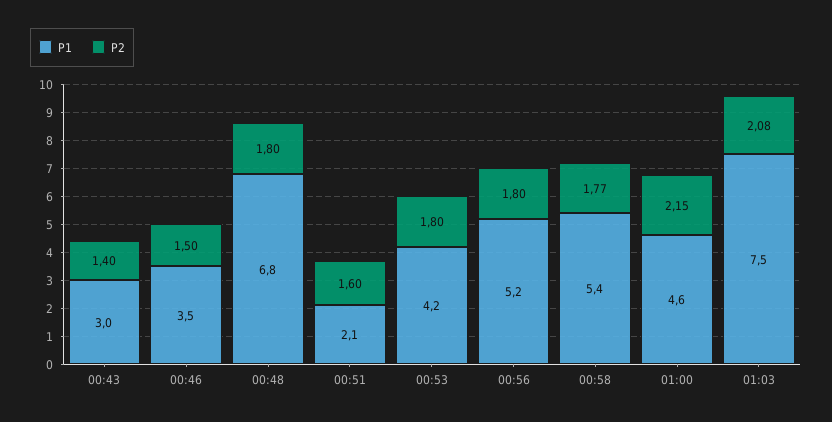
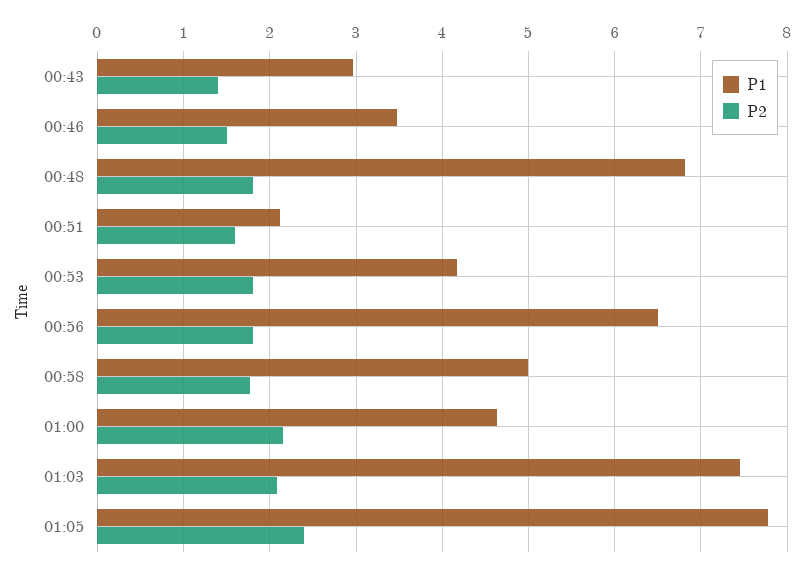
P1, 00:56: 5.2 -> 6.5
P1, 00:58: 5.4 -> 5
P1, 01:05: none -> 7.8
P2, 01:05: none -> 2.4

